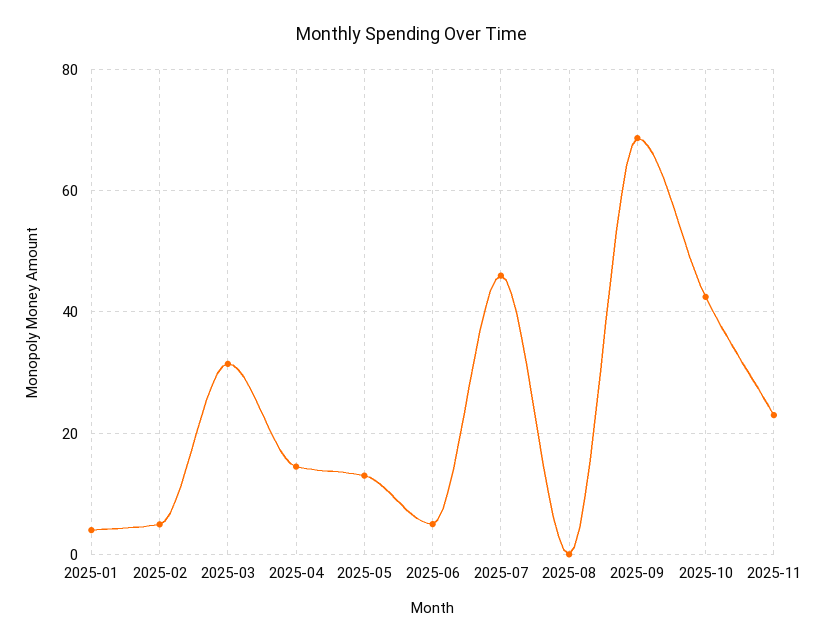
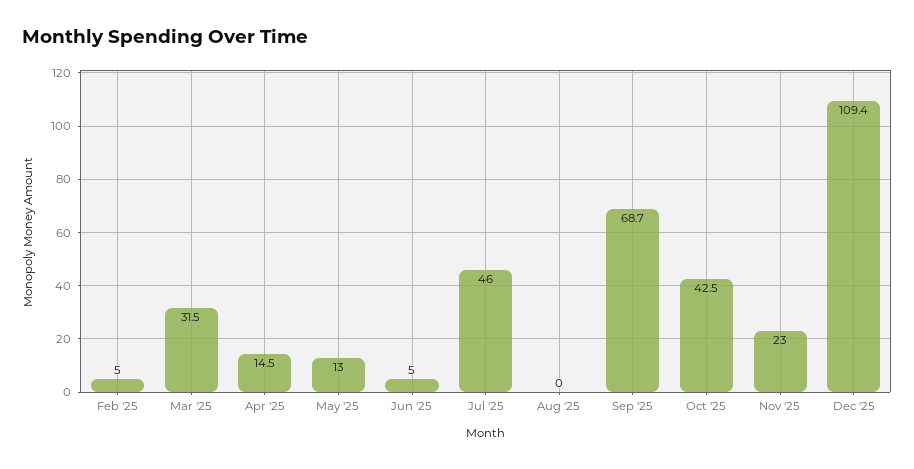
2025-01: 4 -> none
Dec '25: none -> 109.4

